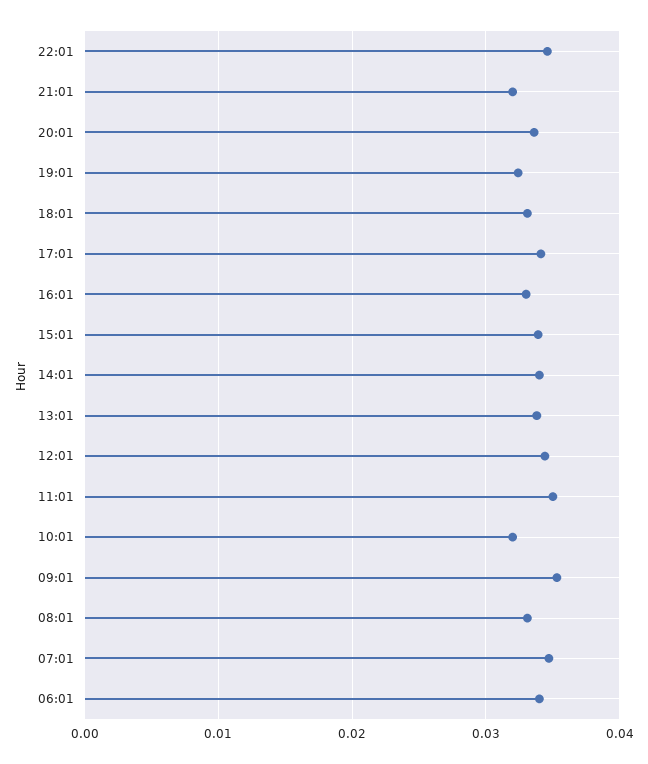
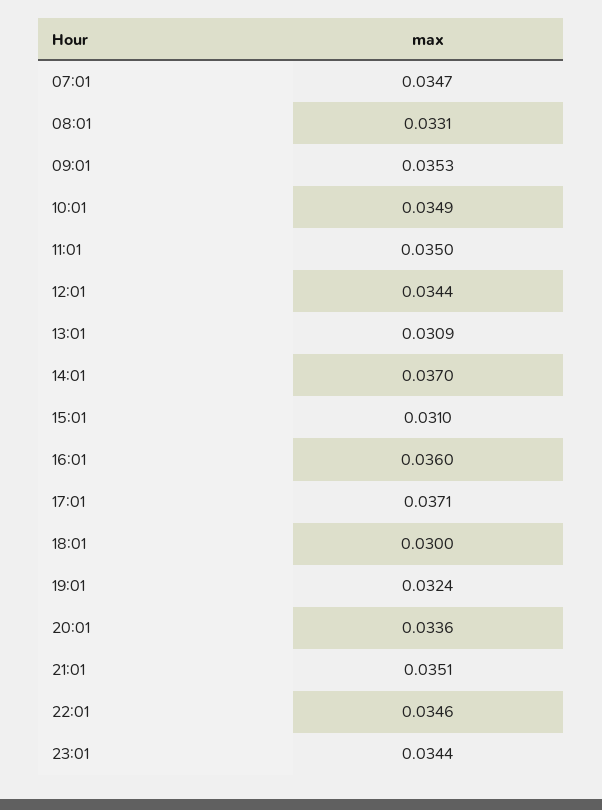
21:01: 0.032 -> 0.0351
18:01: 0.033 -> 0.03
17:01: 0.034 -> 0.0371
16:01: 0.033 -> 0.036
15:01: 0.034 -> 0.031
14:01: 0.034 -> 0.037
13:01: 0.034 -> 0.0309
10:01: 0.032 -> 0.0349
06:01: 0.034 -> none
23:01: none -> 0.0344

